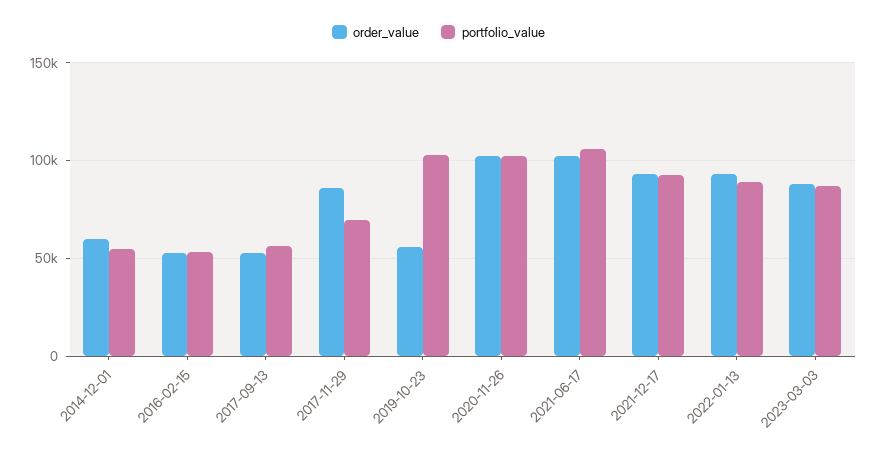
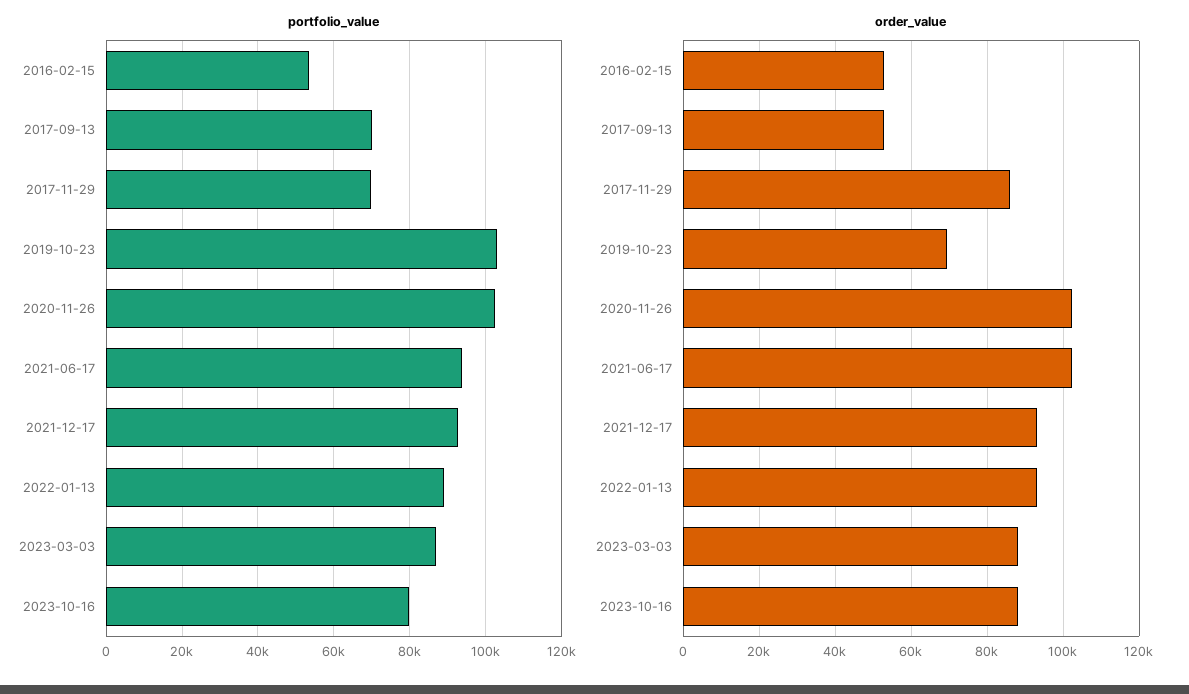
order_value, 2014-12-01: 60000 -> none
portfolio_value, 2014-12-01: 55000 -> none
portfolio_value, 2017-09-13: 55000 -> 70000
order_value, 2019-10-23: 55000 -> 70000
portfolio_value, 2021-06-17: 105000 -> 94000
portfolio_value, 2023-10-16: none -> 80000
order_value, 2023-10-16: none -> 88000

